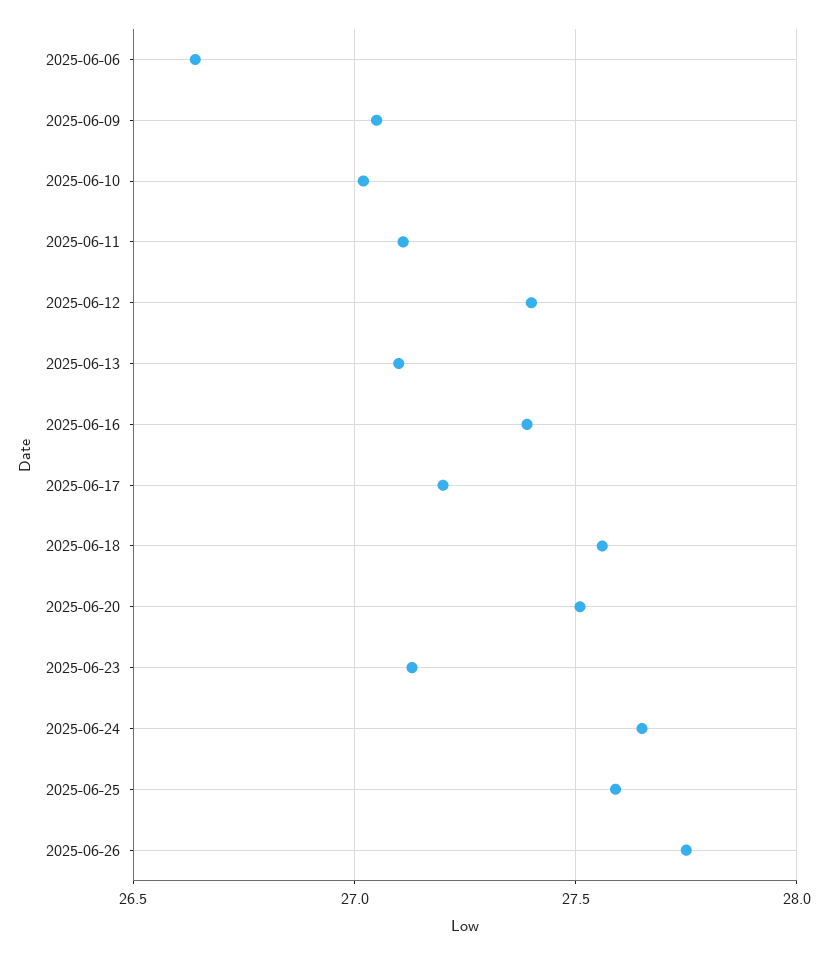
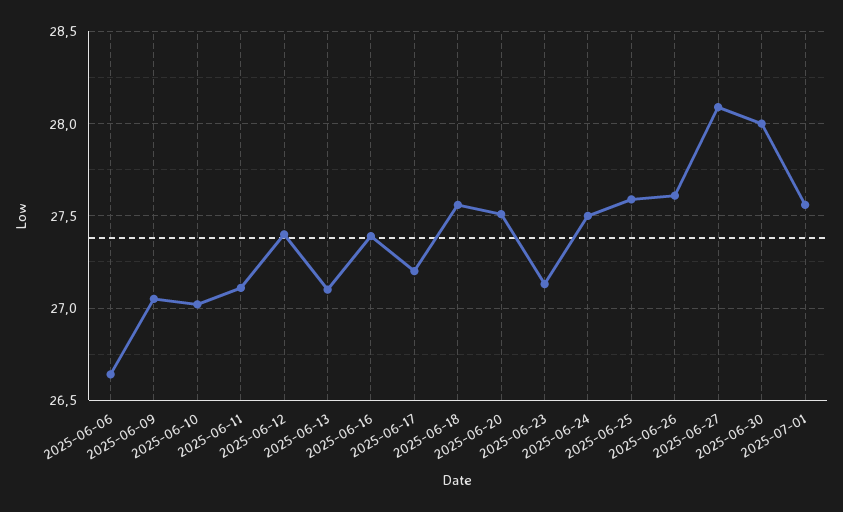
2025-06-24: 27.65 -> 27.5
2025-06-26: 27.75 -> 27.6
2025-06-27: none -> 28.1
2025-06-30: none -> 28
2025-07-01: none -> 27.55

